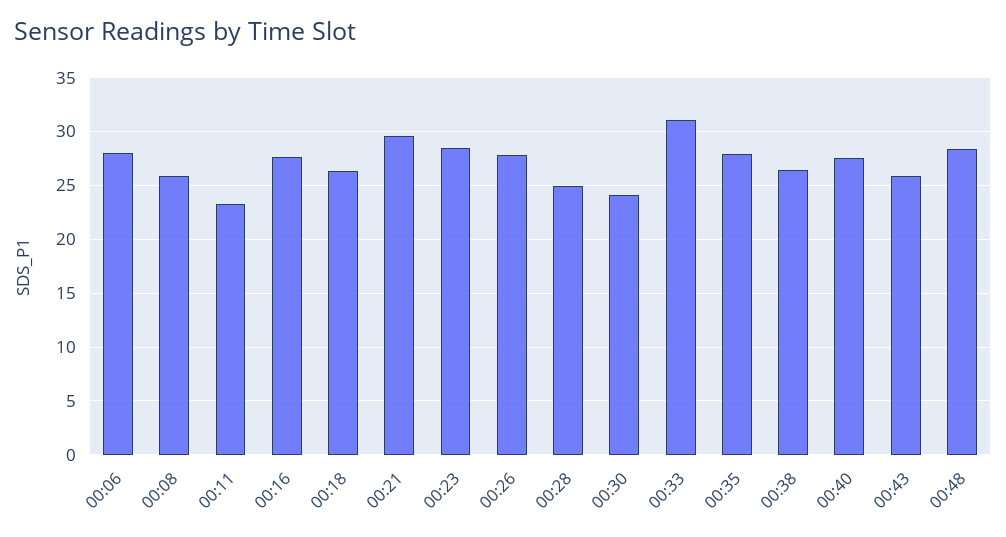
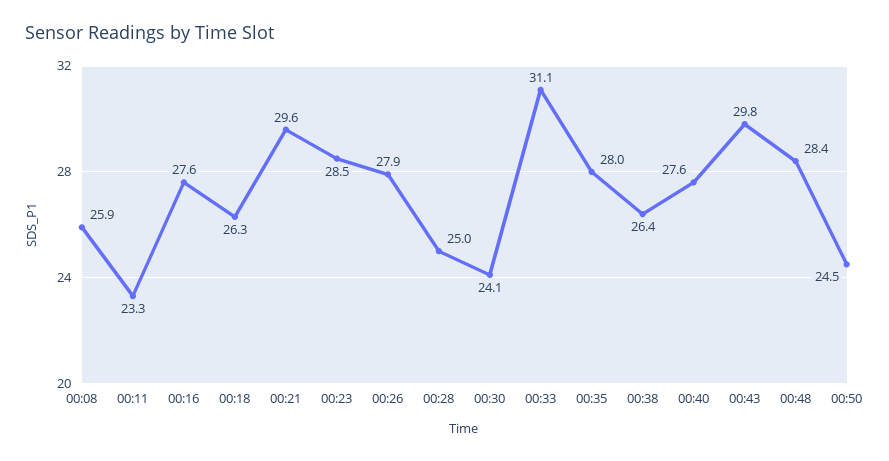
00:06: 28 -> none
00:43: 26 -> 29.8
00:50: none -> 24.5

